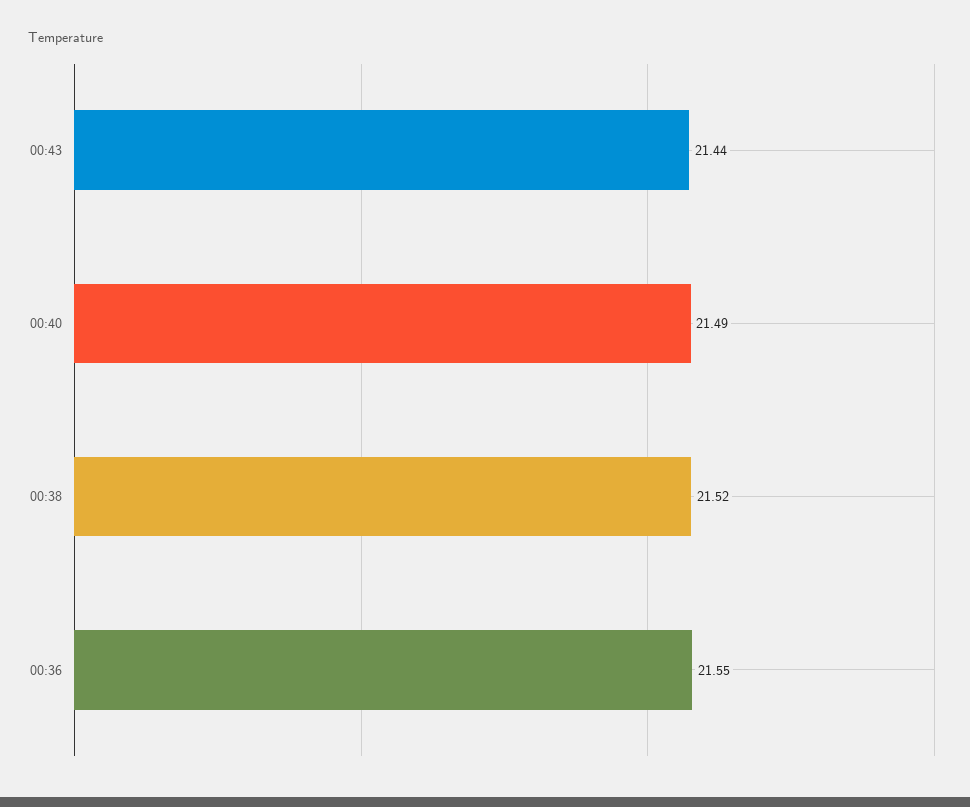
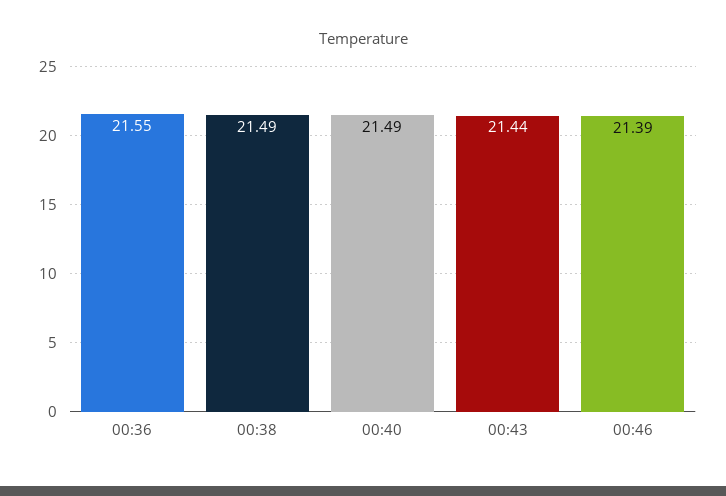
00:38: 21.52 -> 21.49
00:46: none -> 21.39

